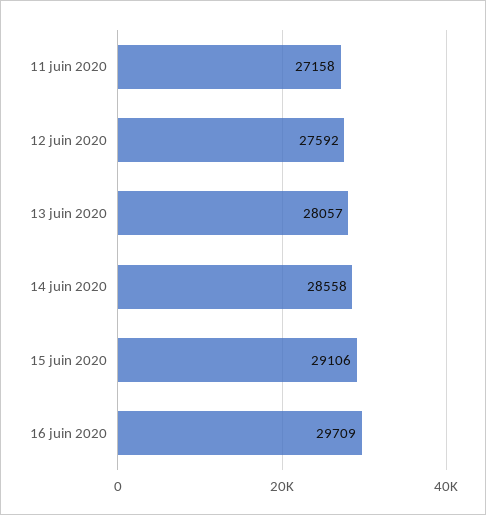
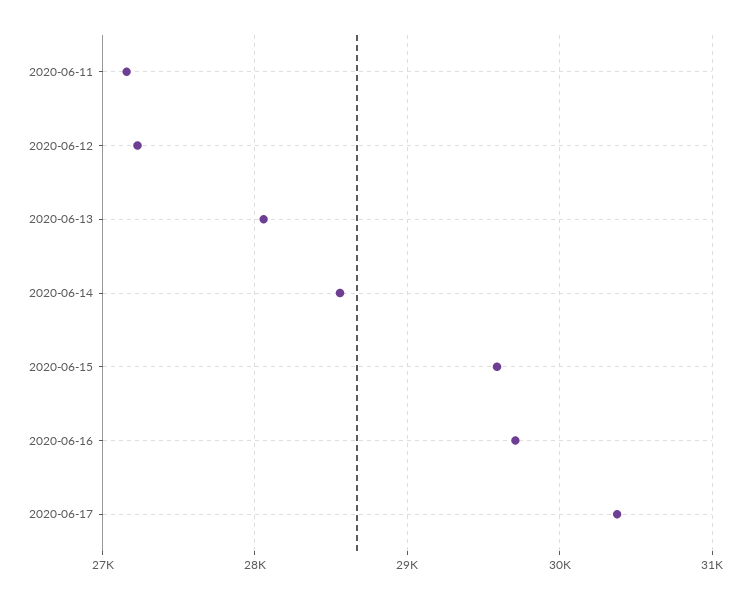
12 juin 2020: 27592 -> 27200
15 juin 2020: 29106 -> 29600
2020-06-17: none -> 30400

